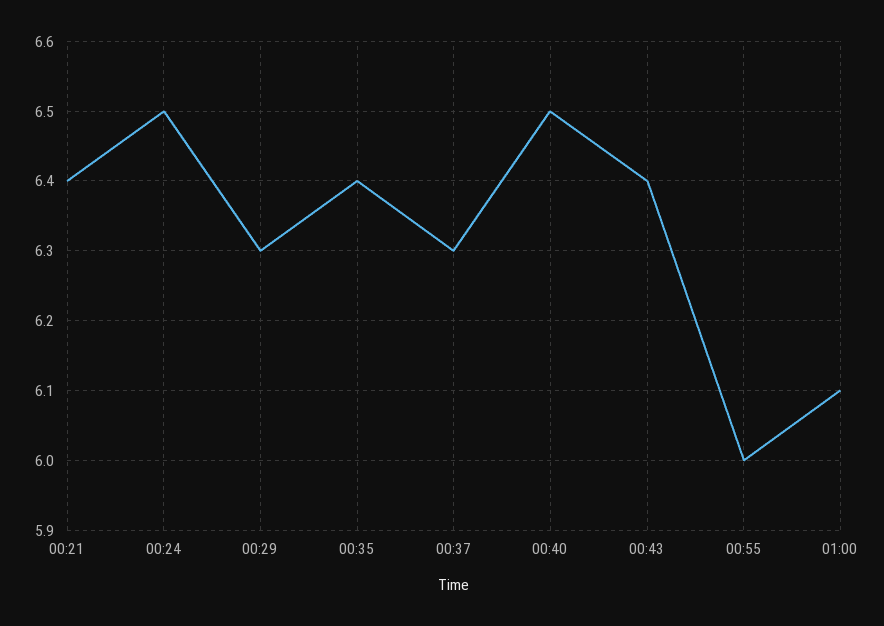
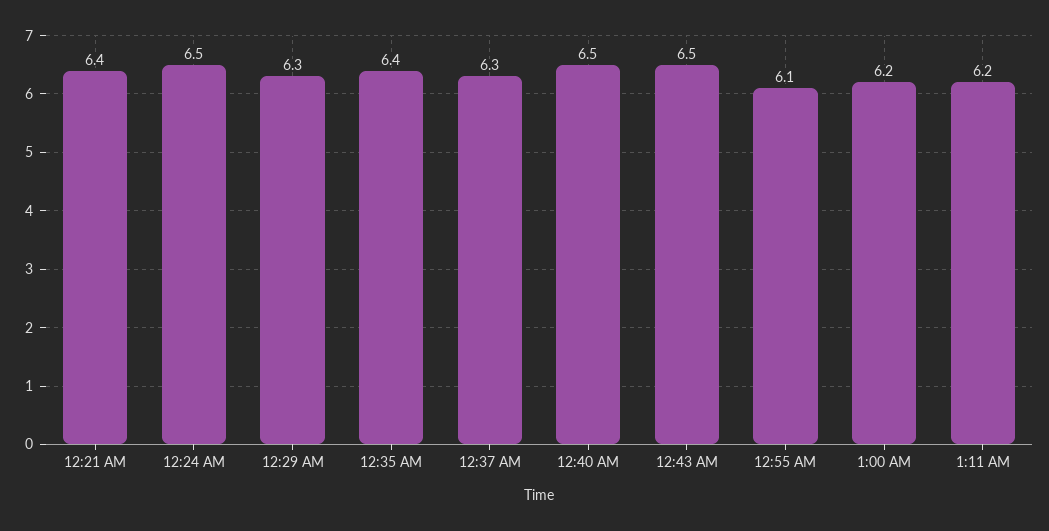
00:43: 6.4 -> 6.5
00:55: 6 -> 6.1
01:00: 6.1 -> 6.2
1:11 AM: none -> 6.2

